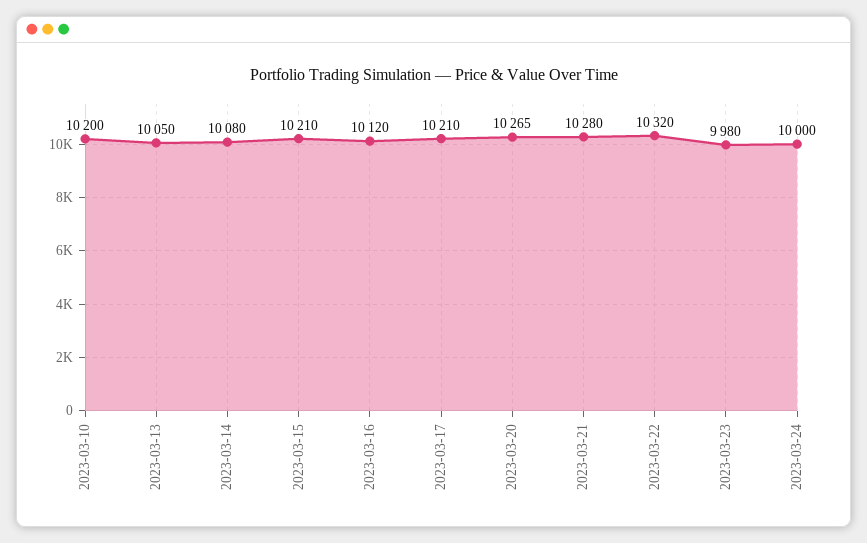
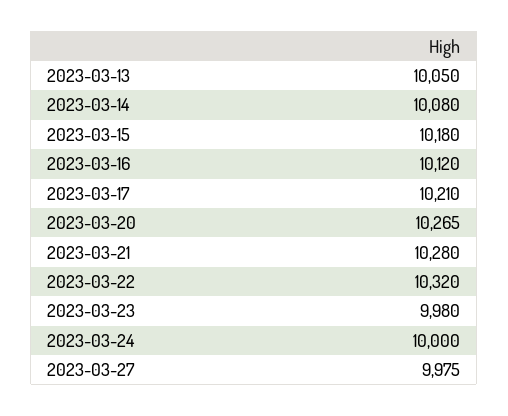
2023-03-10: 10200 -> none
2023-03-15: 10210 -> 10180
2023-03-27: none -> 9975

